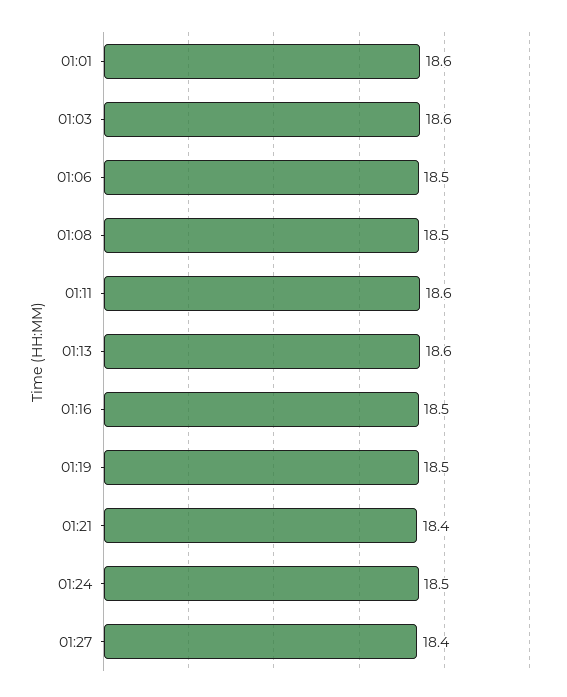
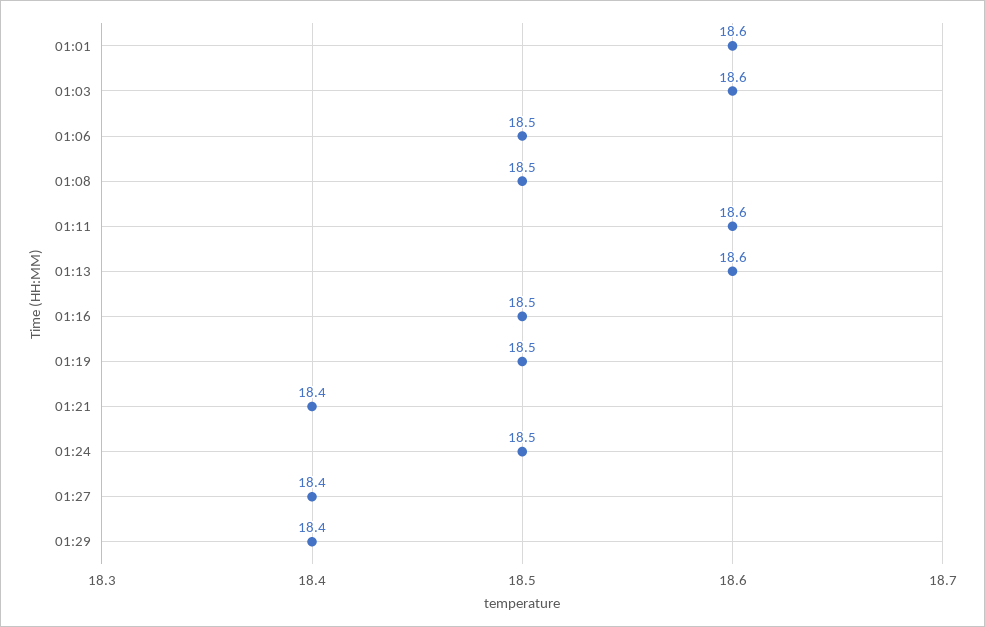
01:29: none -> 18.4

